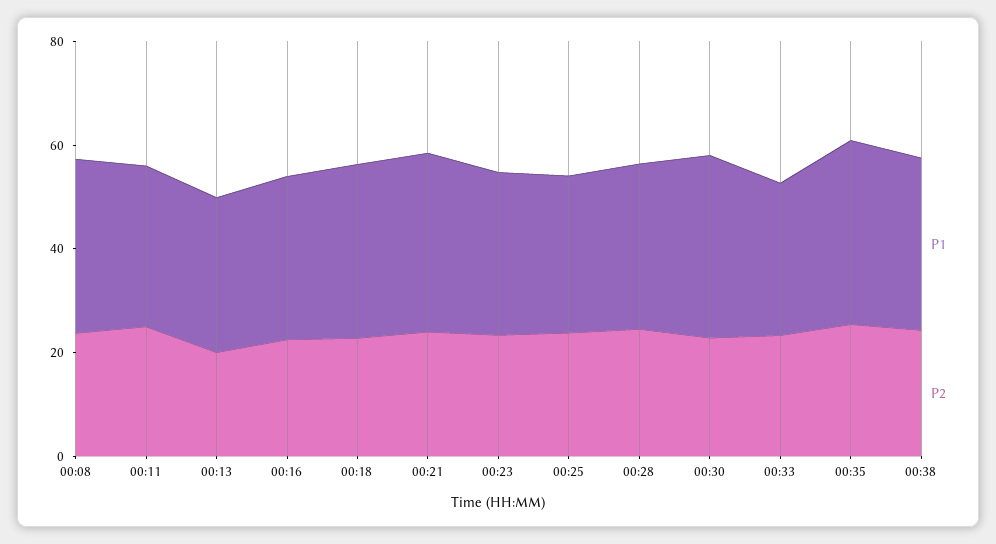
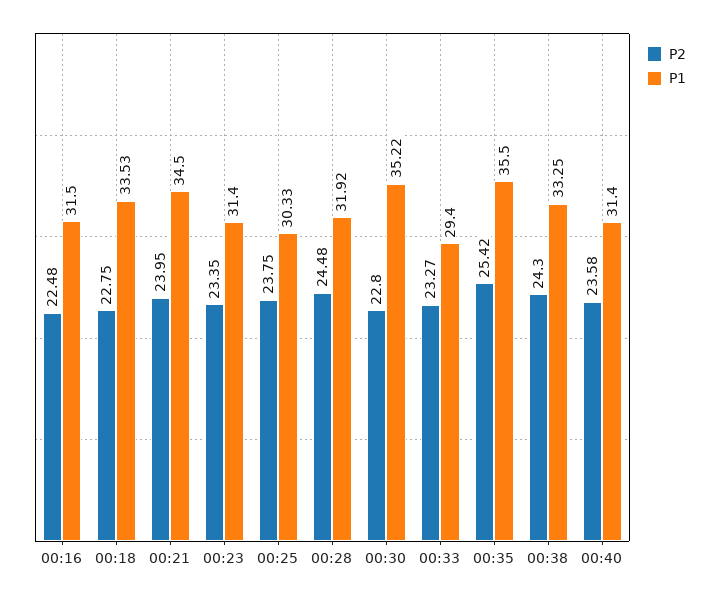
P1, 00:08: 35 -> none
P2, 00:08: 25 -> none
P1, 00:11: 30 -> none
P2, 00:11: 25 -> none
P1, 00:13: 30 -> none
P2, 00:13: 20 -> none
P2, 00:40: none -> 23.58
P1, 00:40: none -> 31.4

